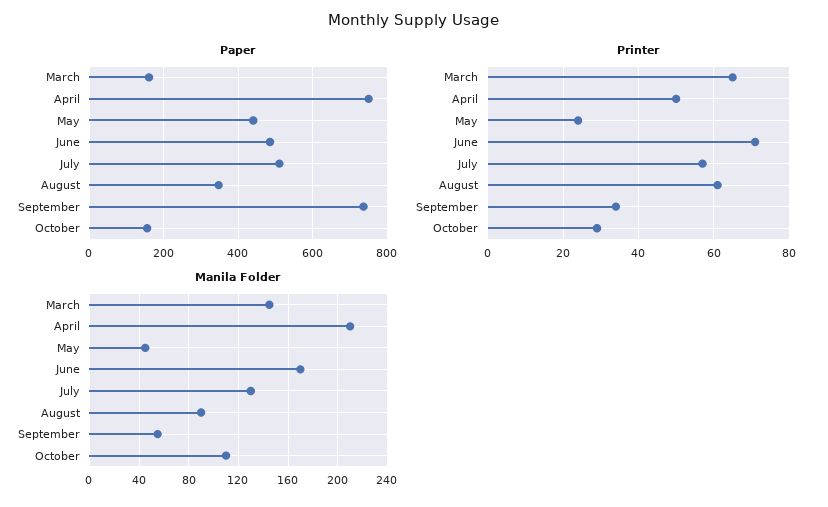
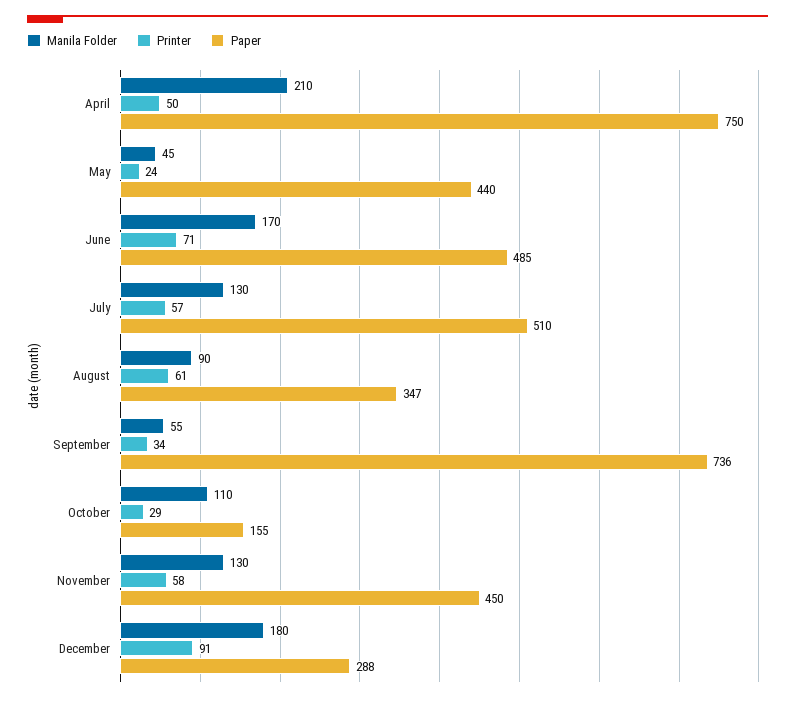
Paper, March: 160 -> none
Printer, March: 65 -> none
Manila Folder, March: 145 -> none
Manila Folder, November: none -> 130
Printer, November: none -> 58
Paper, November: none -> 450
Manila Folder, December: none -> 180
Printer, December: none -> 91
Paper, December: none -> 288

